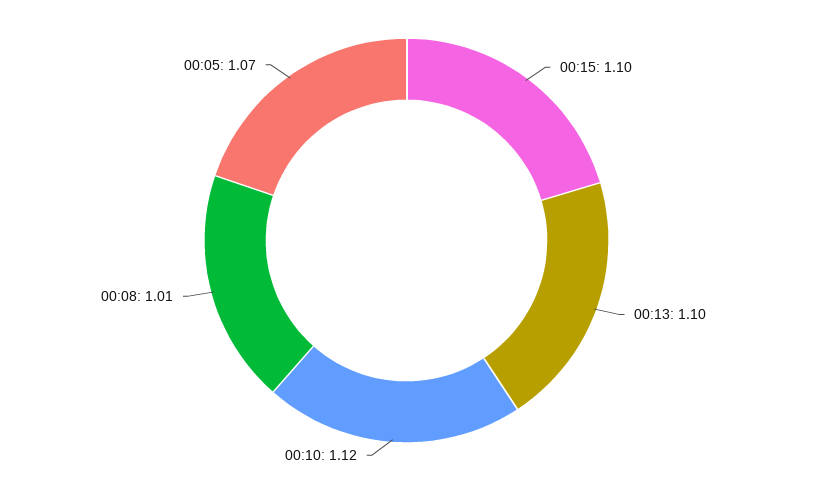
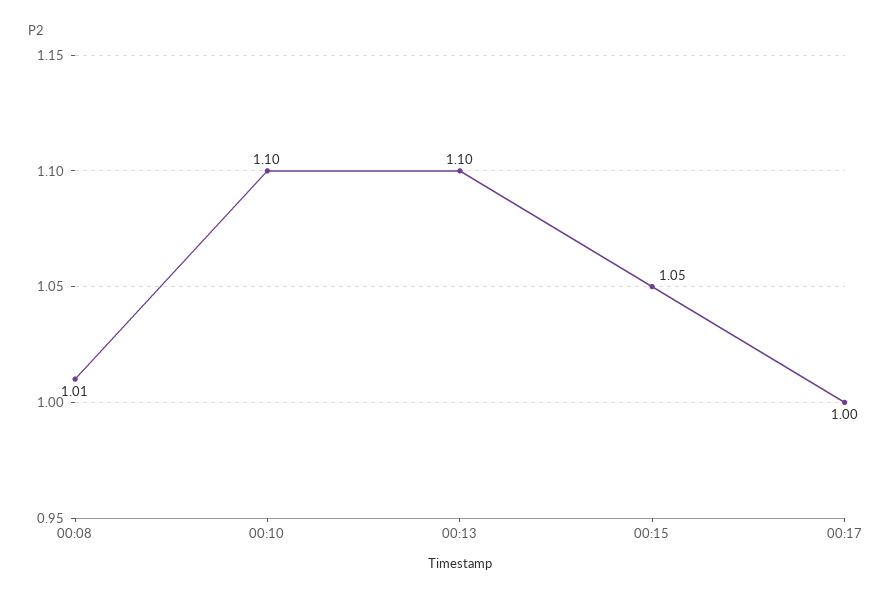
00:15: 1.1 -> 1.05
00:10: 1.12 -> 1.1
00:05: 1.07 -> none
00:17: none -> 1

